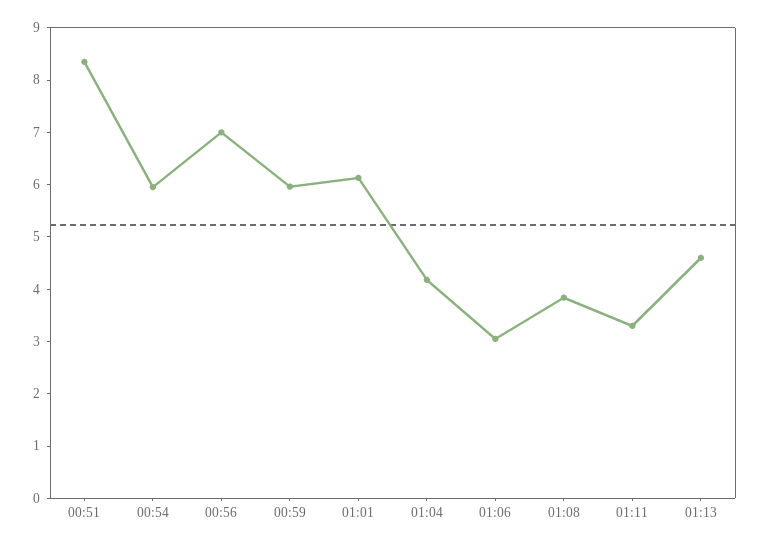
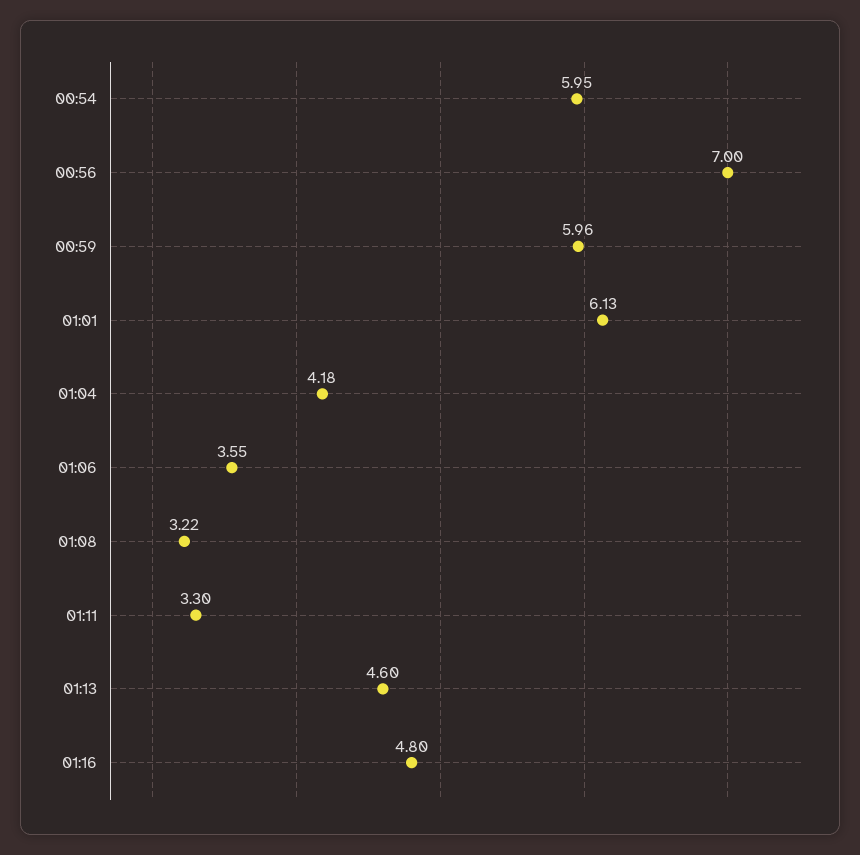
00:51: 8.4 -> none
01:06: 3 -> 3.55
01:08: 3.8 -> 3.22
01:16: none -> 4.8

